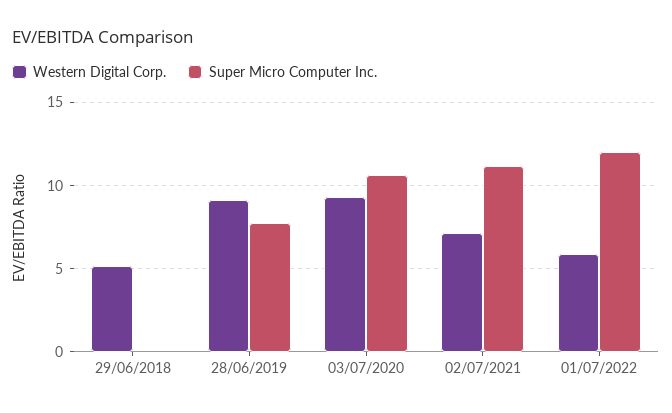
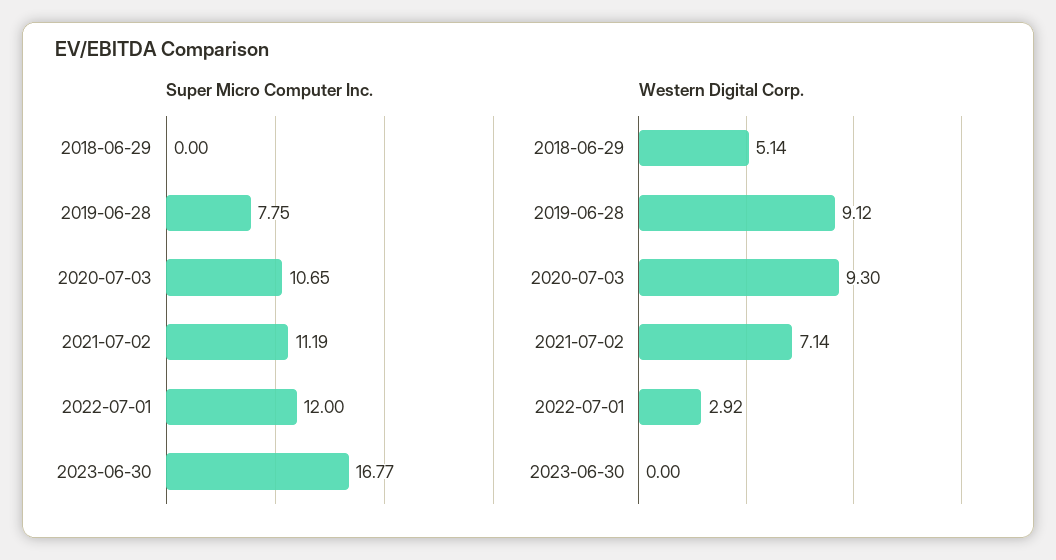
Western Digital Corp., 01/07/2022: 6 -> 2.92
Super Micro Computer Inc., 2023-06-30: none -> 16.77
Western Digital Corp., 2023-06-30: none -> 0

